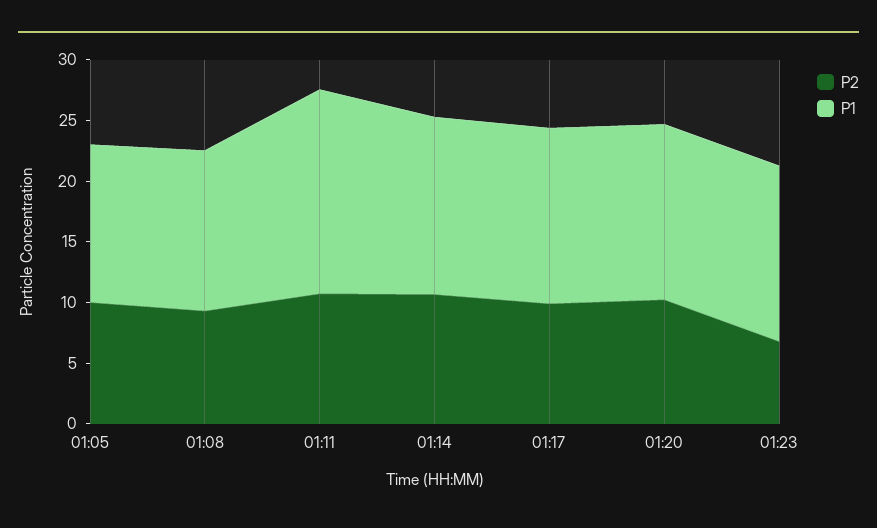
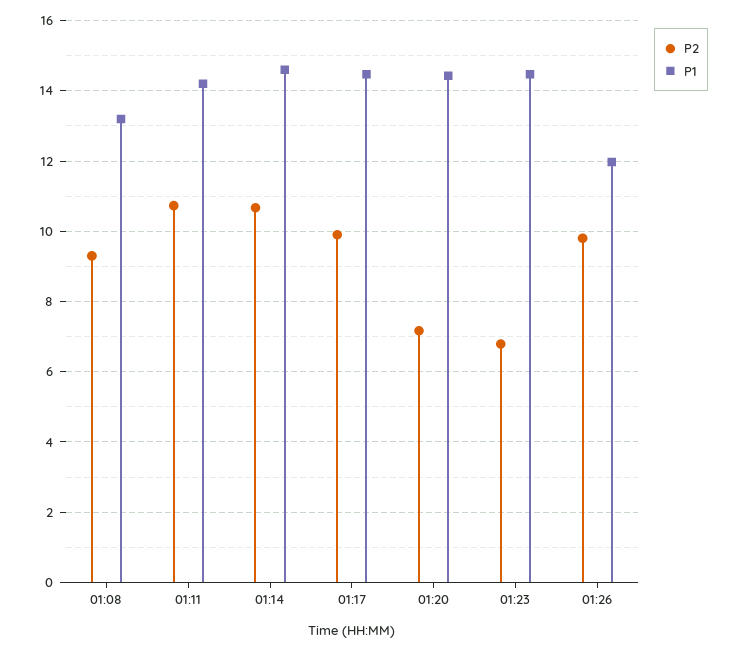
P2, 01:05: 10 -> none
P1, 01:05: 13 -> none
P1, 01:11: 17 -> 14.2
P2, 01:20: 10 -> 7.2
P2, 01:26: none -> 9.8
P1, 01:26: none -> 12

